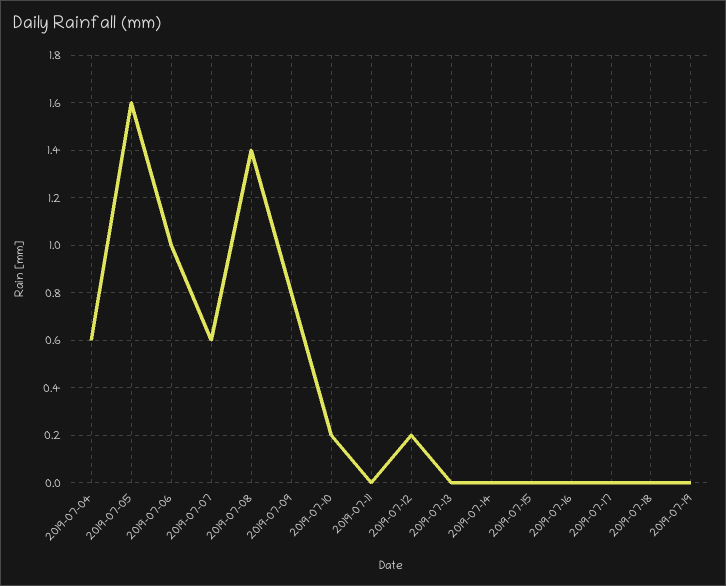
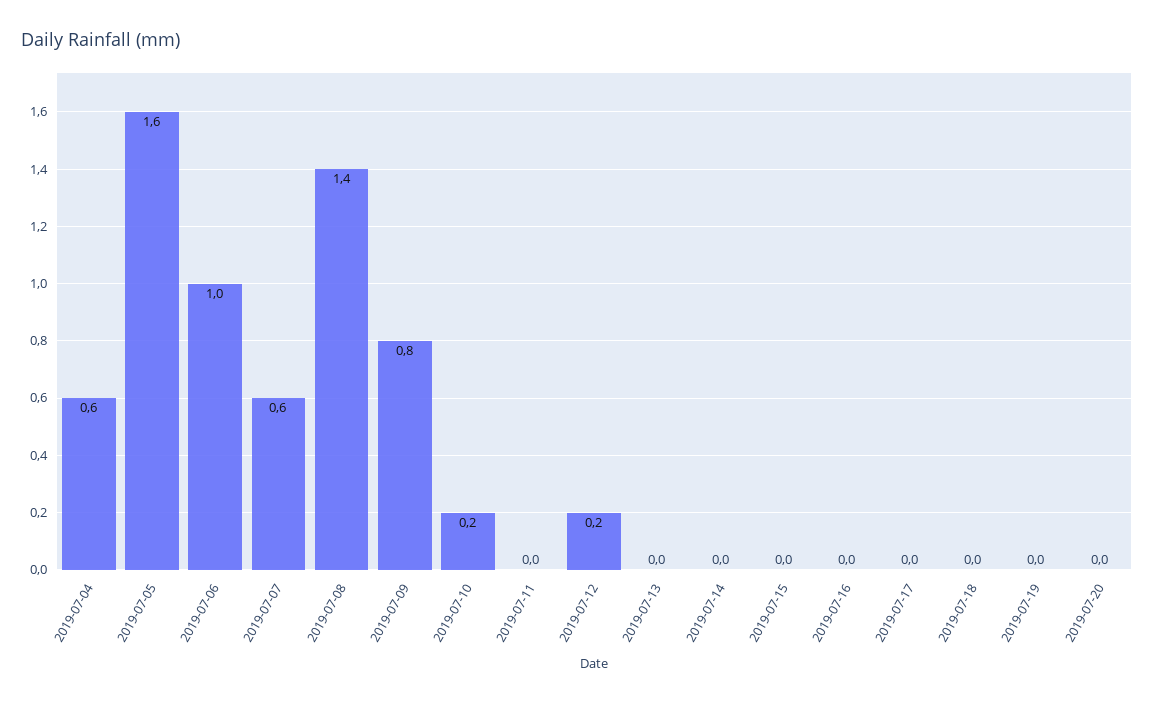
2019-07-20: none -> 0

